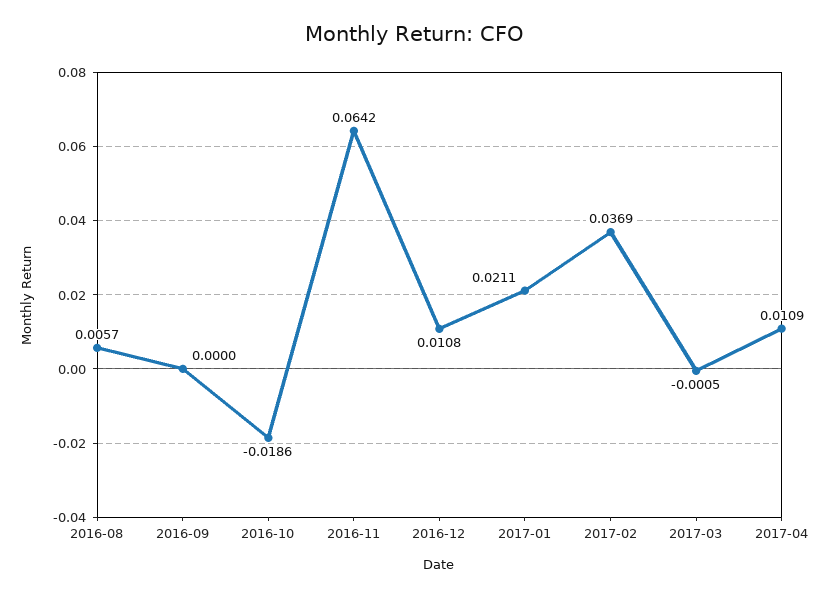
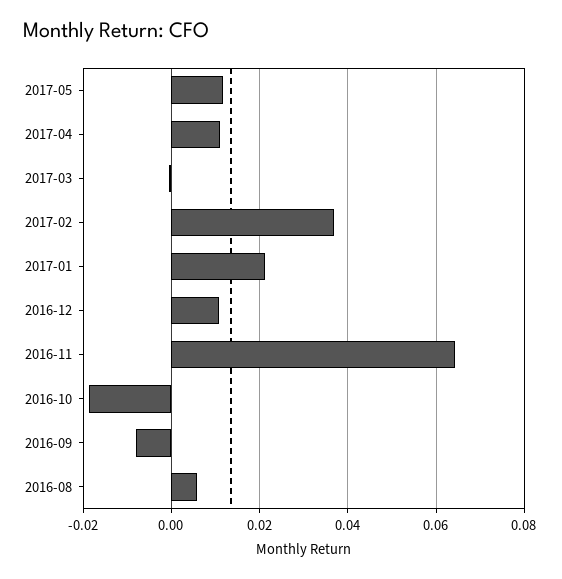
2016-09: 0 -> -0.008
2017-05: none -> 0.012

